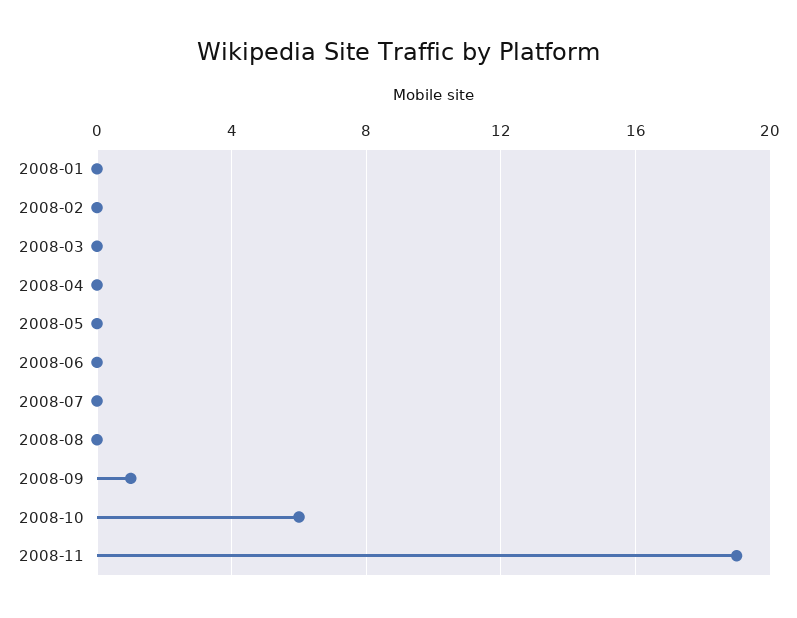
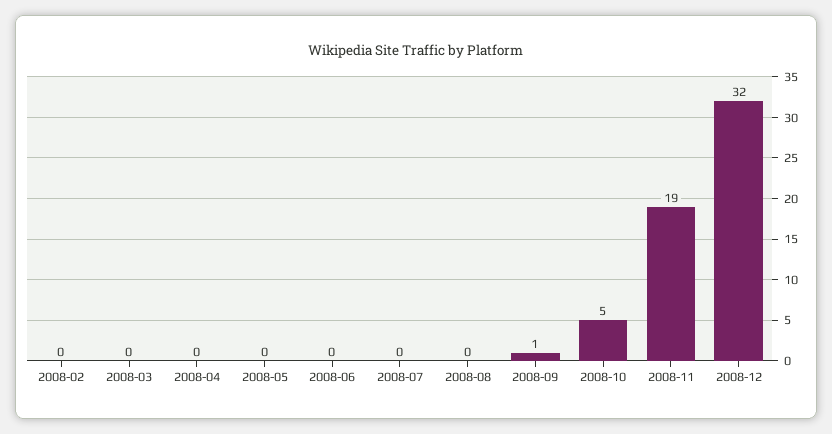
2008-01: 0 -> none
2008-10: 6 -> 5
2008-12: none -> 32

